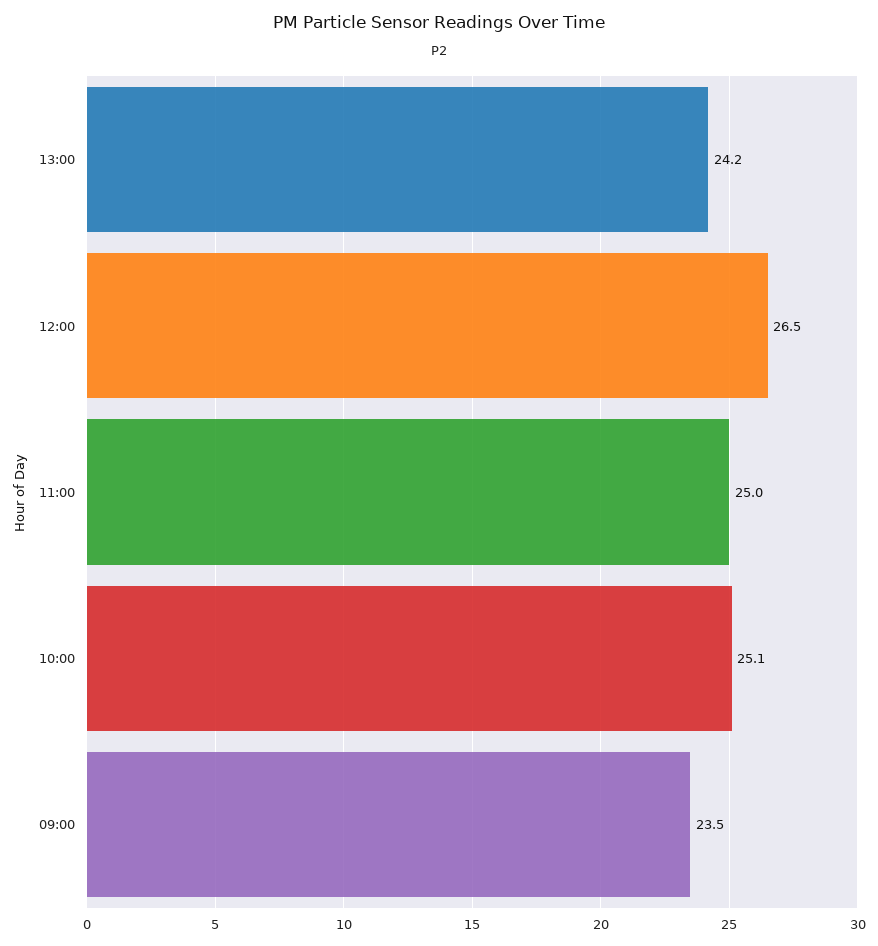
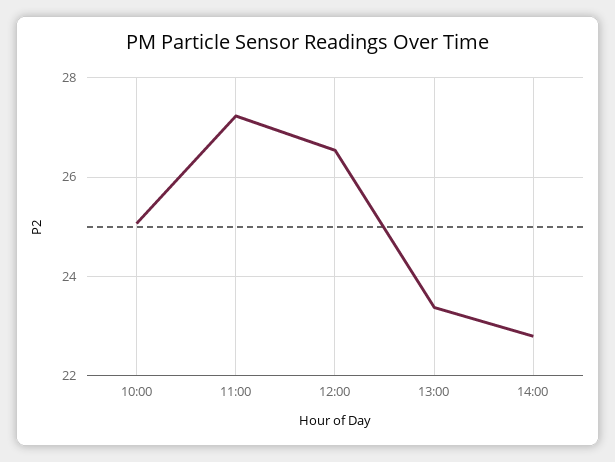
13:00: 24.2 -> 23.4
11:00: 25 -> 27.2
09:00: 23.5 -> none
14:00: none -> 22.8

